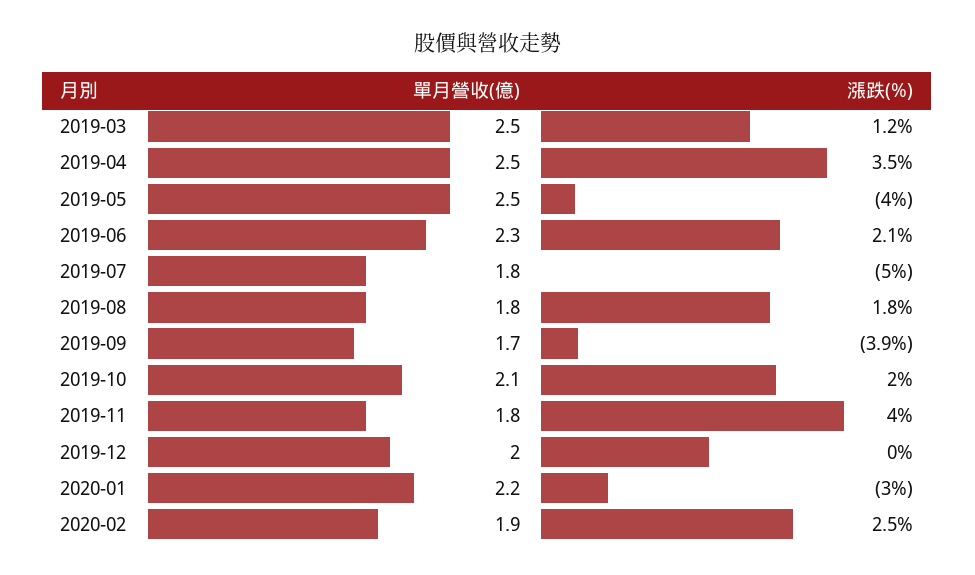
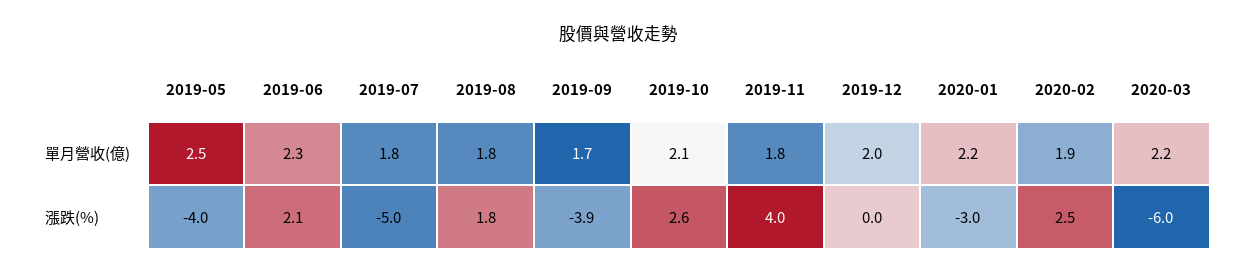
單月營收(億), 2019-03: 2.5 -> none
漲跌(%), 2019-03: 1.2 -> none
單月營收(億), 2019-04: 2.5 -> none
漲跌(%), 2019-04: 3.5 -> none
漲跌(%), 2019-10: 2 -> 2.6
單月營收(億), 2020-03: none -> 2.2
漲跌(%), 2020-03: none -> -6

